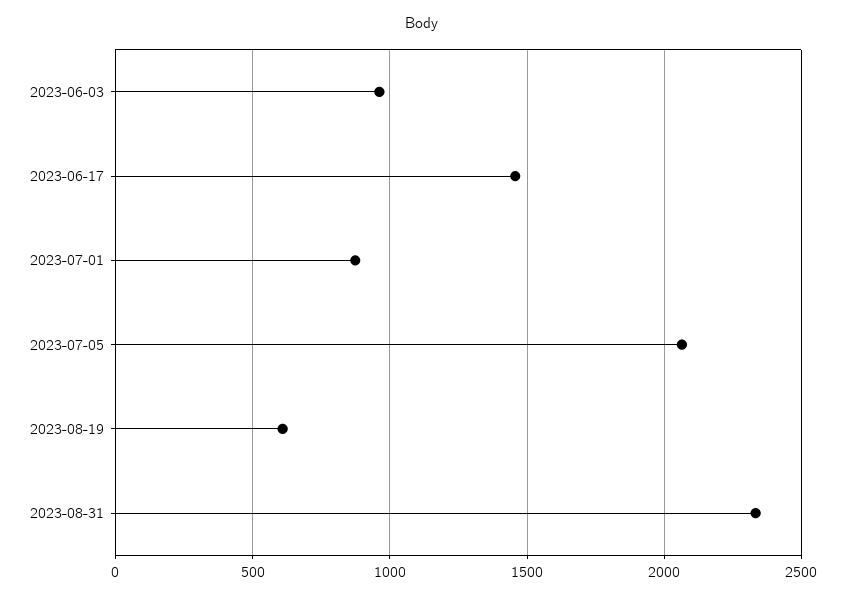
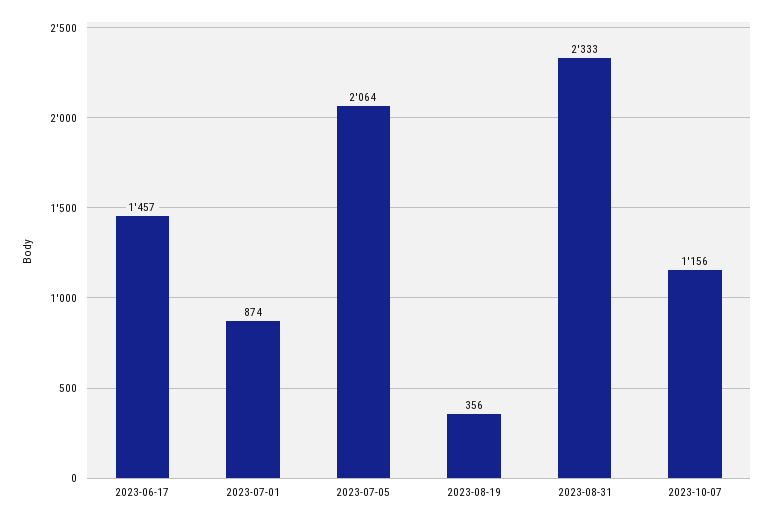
2023-06-03: 950 -> none
2023-08-19: 600 -> 356
2023-10-07: none -> 1156

